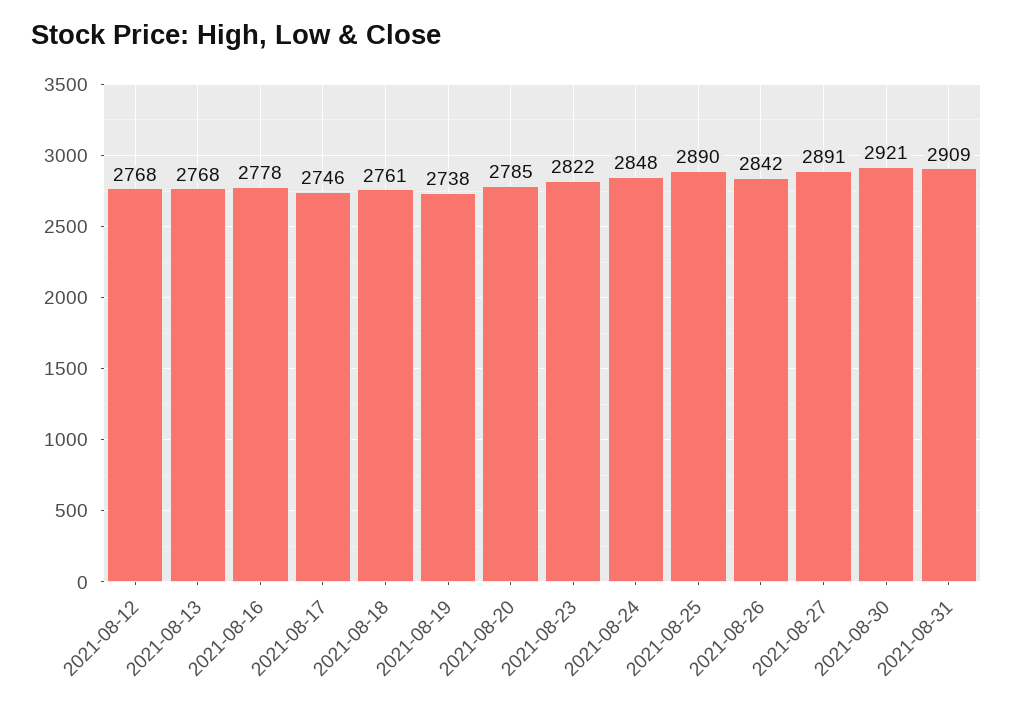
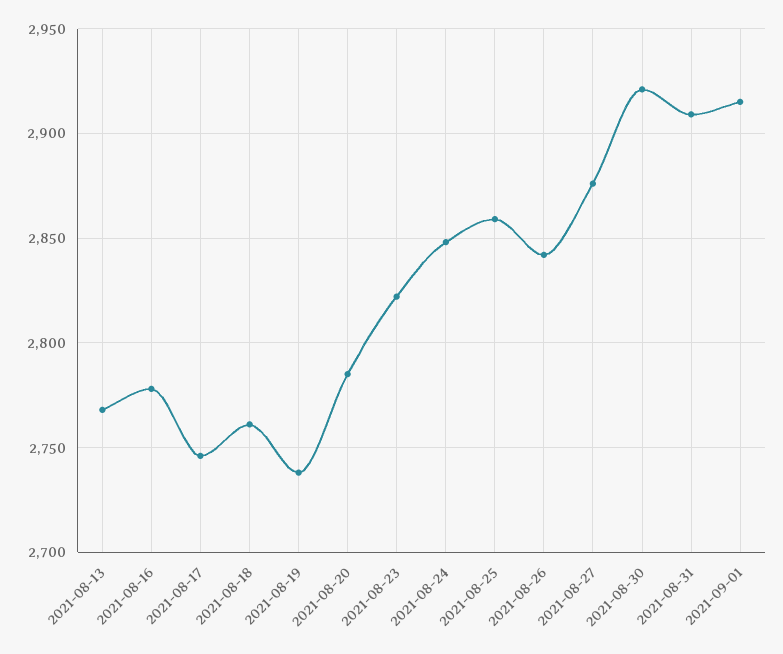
2021-08-12: 2768 -> none
2021-08-25: 2890 -> 2860
2021-08-27: 2891 -> 2875
2021-09-01: none -> 2915

